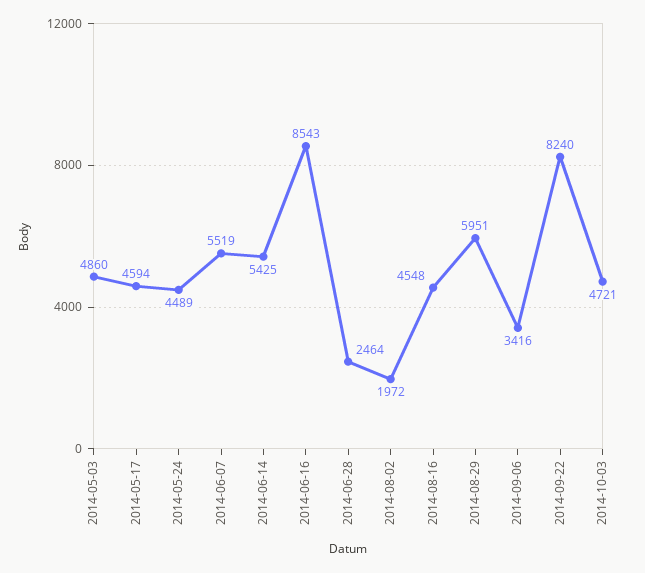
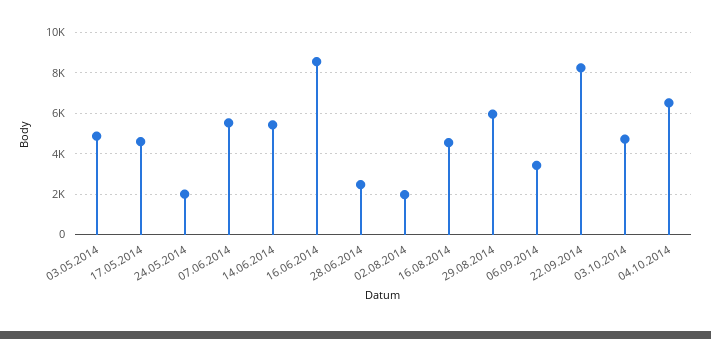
2014-05-24: 4489 -> 2000
04.10.2014: none -> 6500

